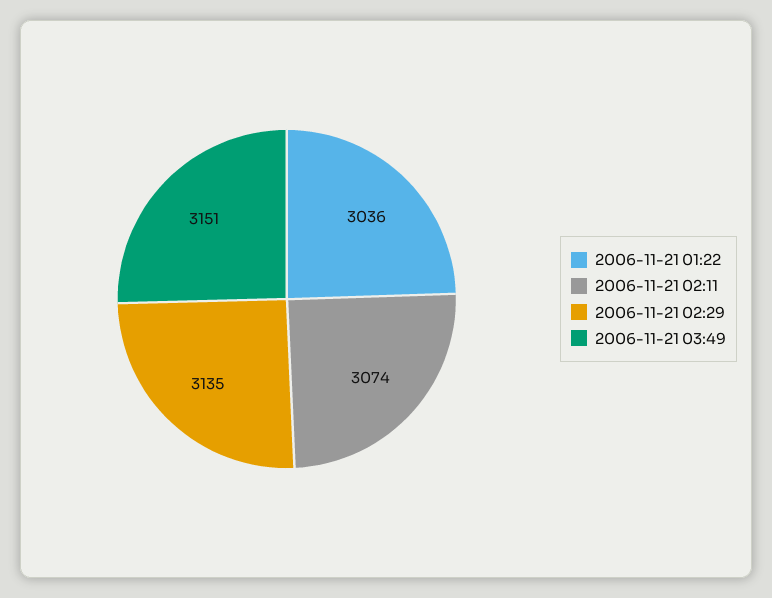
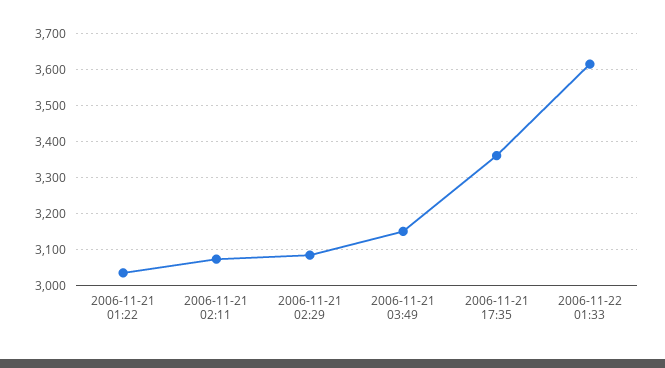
2006-11-21 02:29: 3135 -> 3080
2006-11-21 17:35: none -> 3360
2006-11-22 01:33: none -> 3620

